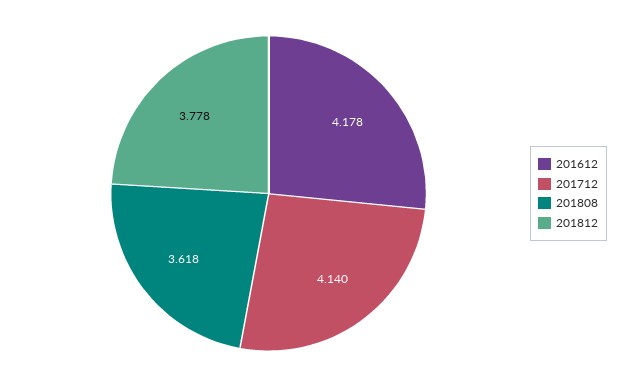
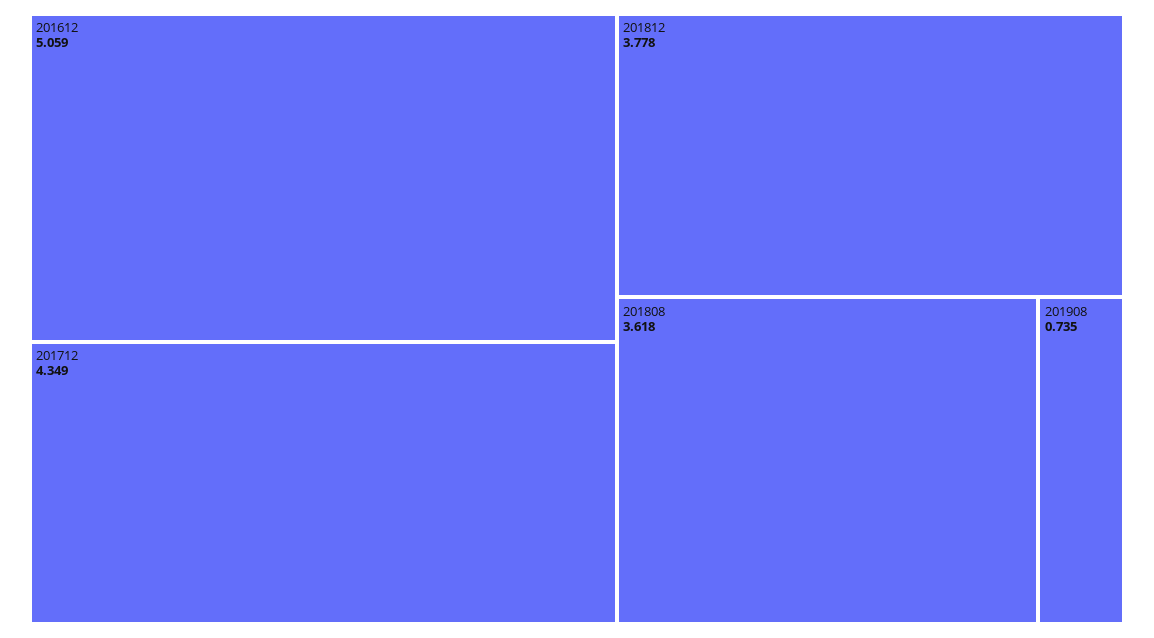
201612: 4.178 -> 5.059
201712: 4.14 -> 4.349
201908: none -> 0.735

